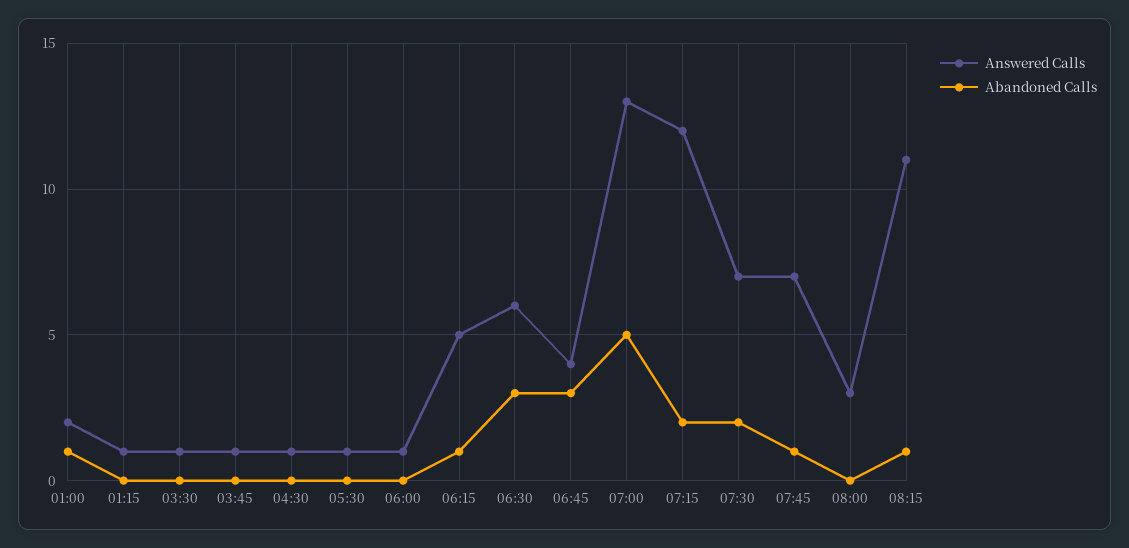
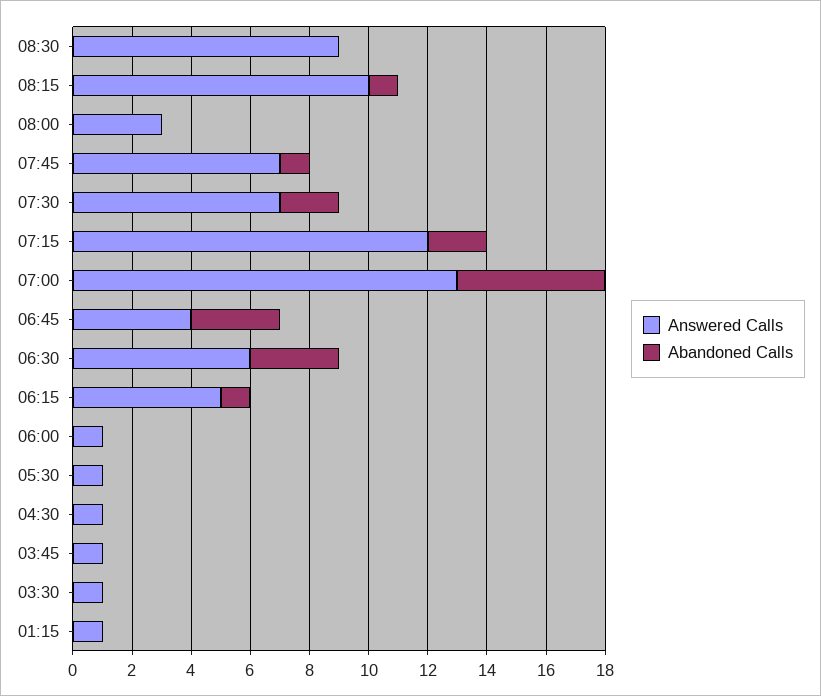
Answered Calls, 01:00: 2 -> none
Abandoned Calls, 01:00: 1 -> none
Answered Calls, 08:15: 11 -> 10
Answered Calls, 08:30: none -> 9
Abandoned Calls, 08:30: none -> 0

